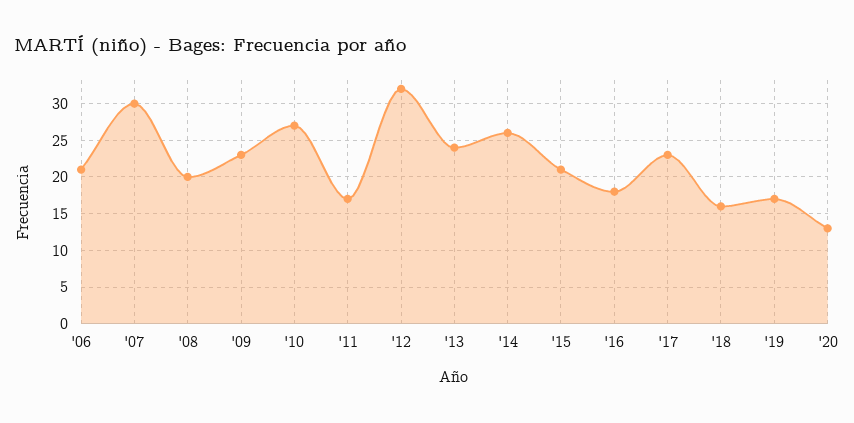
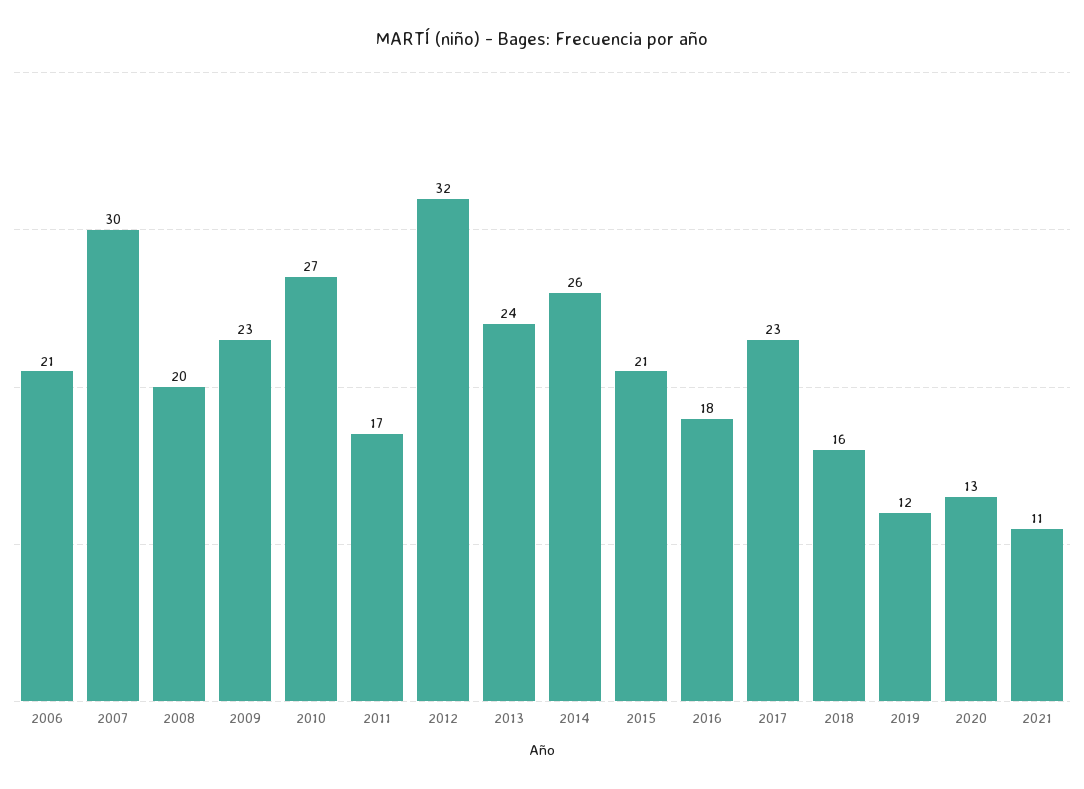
'19: 17 -> 12
2021: none -> 11

